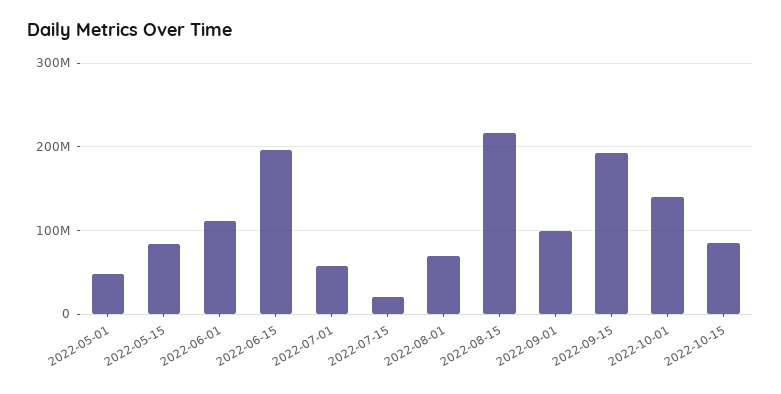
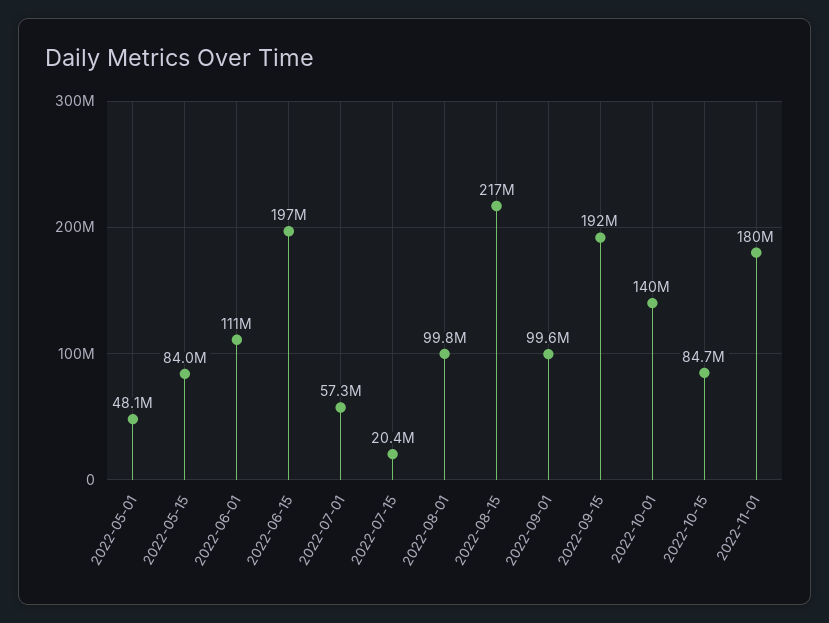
2022-08-01: 70000000 -> 99800000
2022-11-01: none -> 180000000

